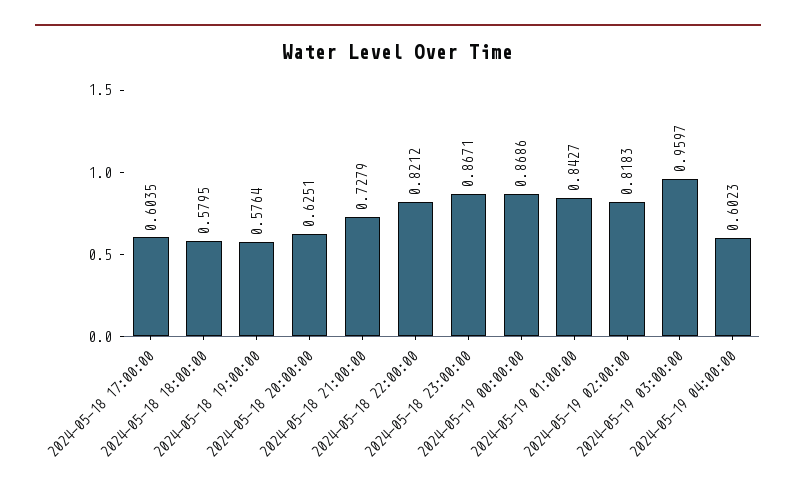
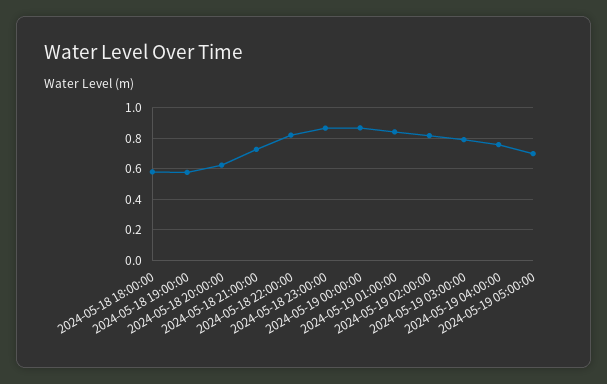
2024-05-18 17:00:00: 0.6035 -> none
2024-05-19 03:00:00: 0.9597 -> 0.8
2024-05-19 04:00:00: 0.6023 -> 0.75
2024-05-19 05:00:00: none -> 0.7

